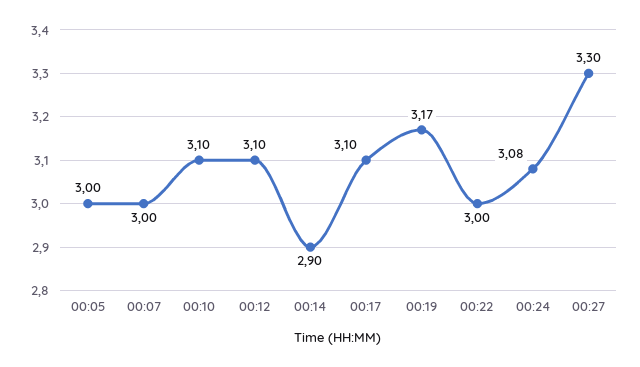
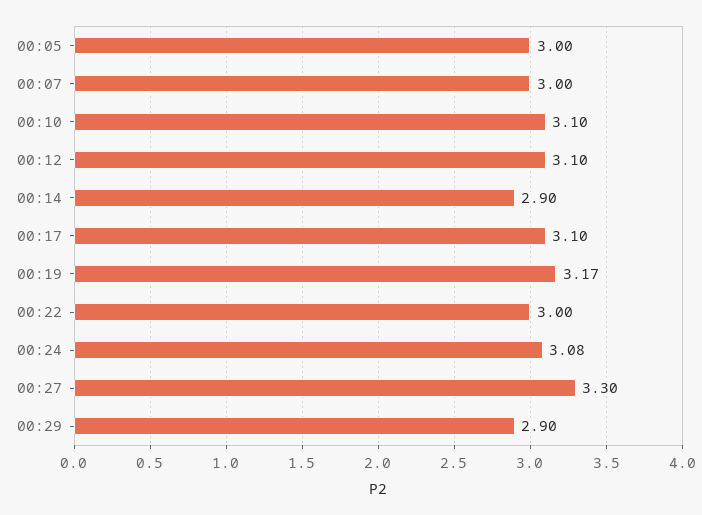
00:29: none -> 2.9

